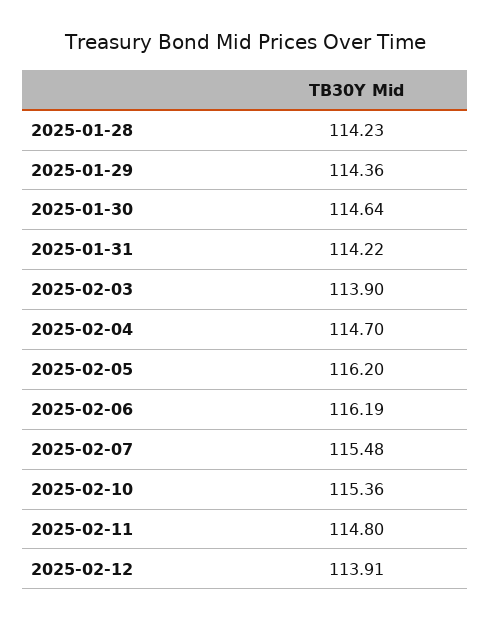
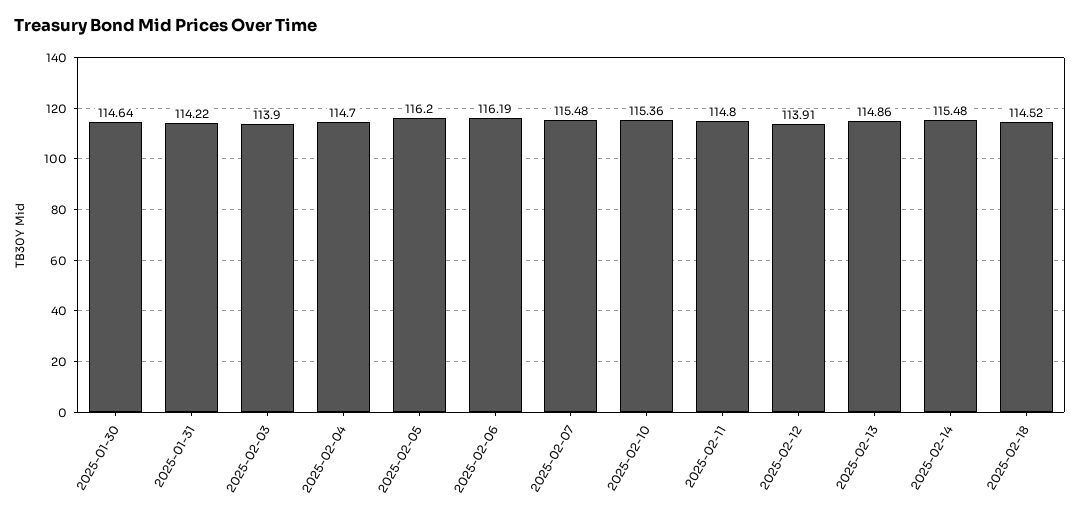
2025-01-28: 114.23 -> none
2025-01-29: 114.36 -> none
2025-02-13: none -> 114.86
2025-02-14: none -> 115.48
2025-02-18: none -> 114.52

